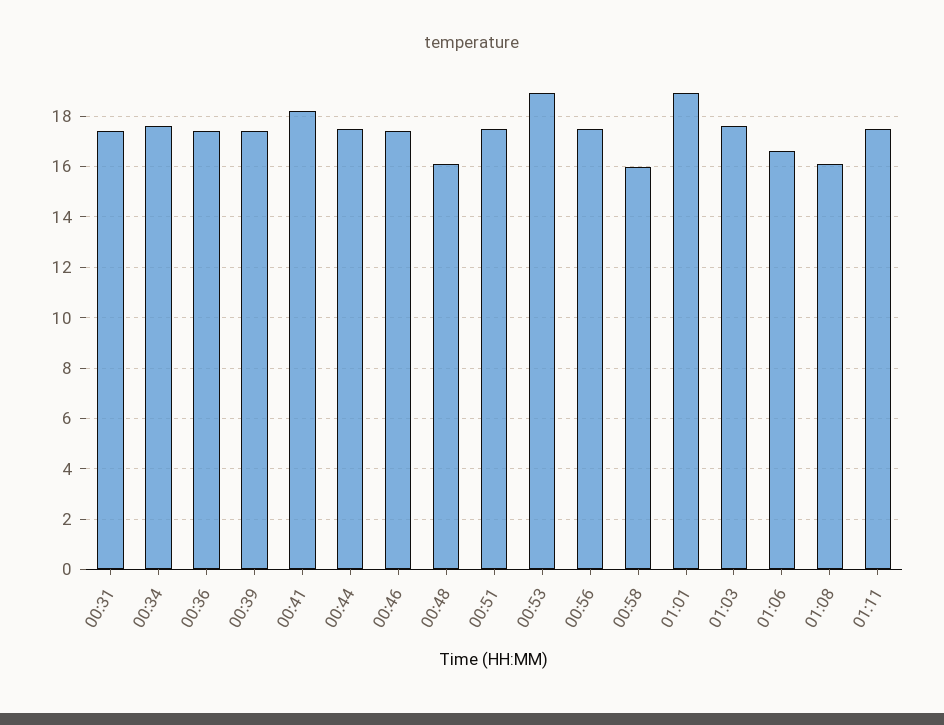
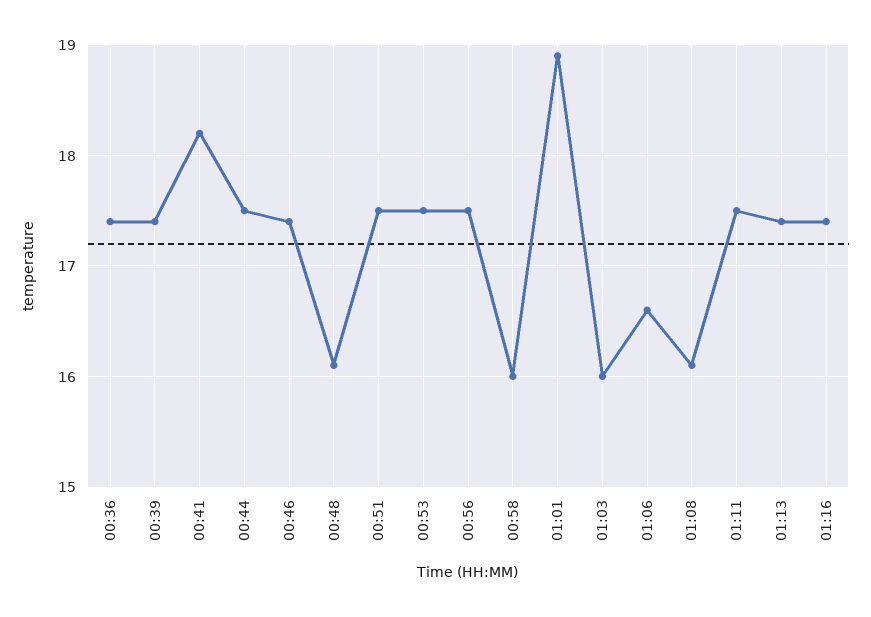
00:31: 17.5 -> none
00:34: 17.5 -> none
00:53: 19 -> 17.5
01:03: 17.5 -> 16
01:13: none -> 17.4
01:16: none -> 17.4

